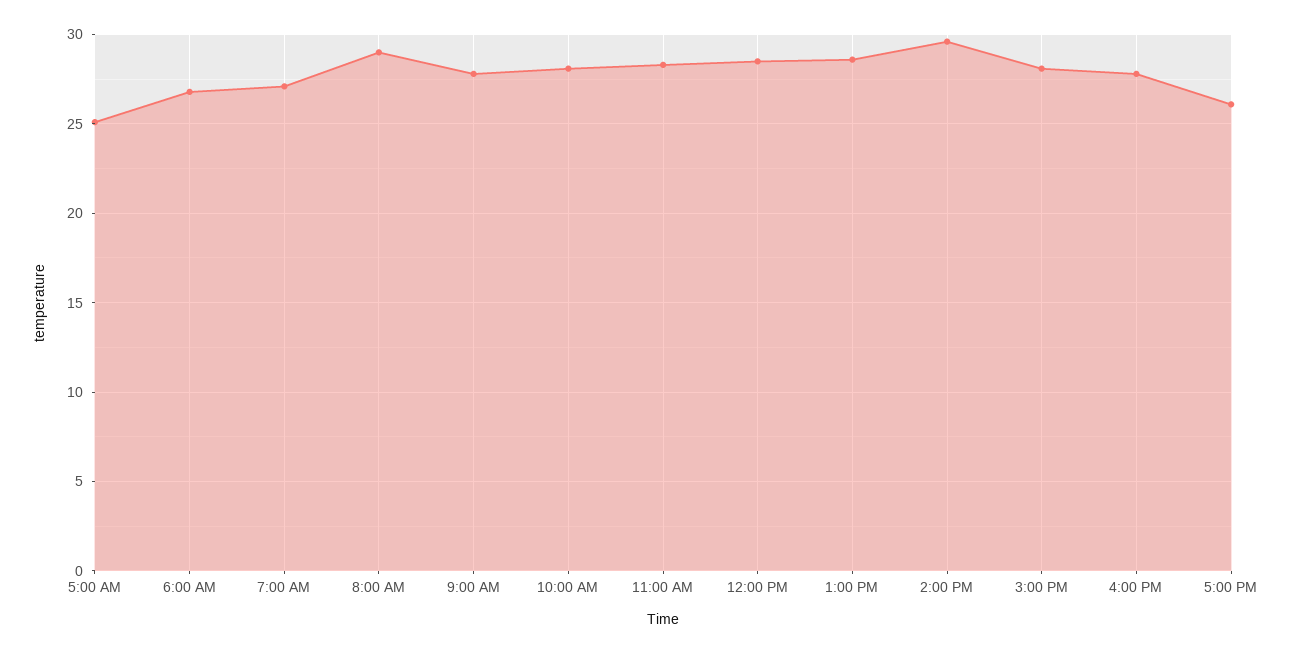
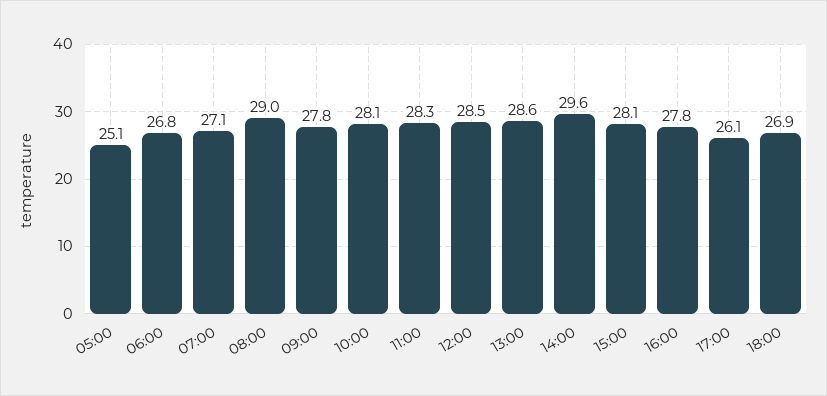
18:00: none -> 26.9

